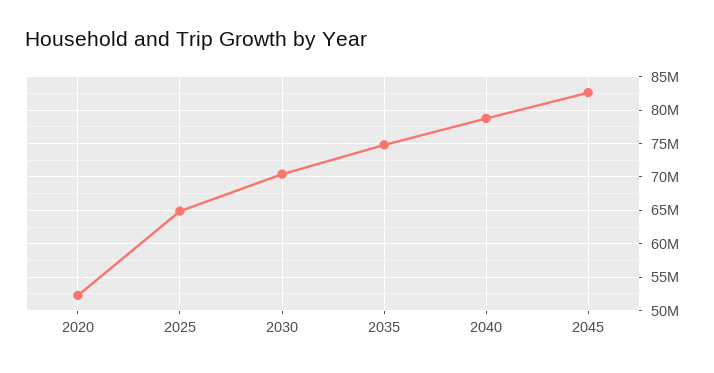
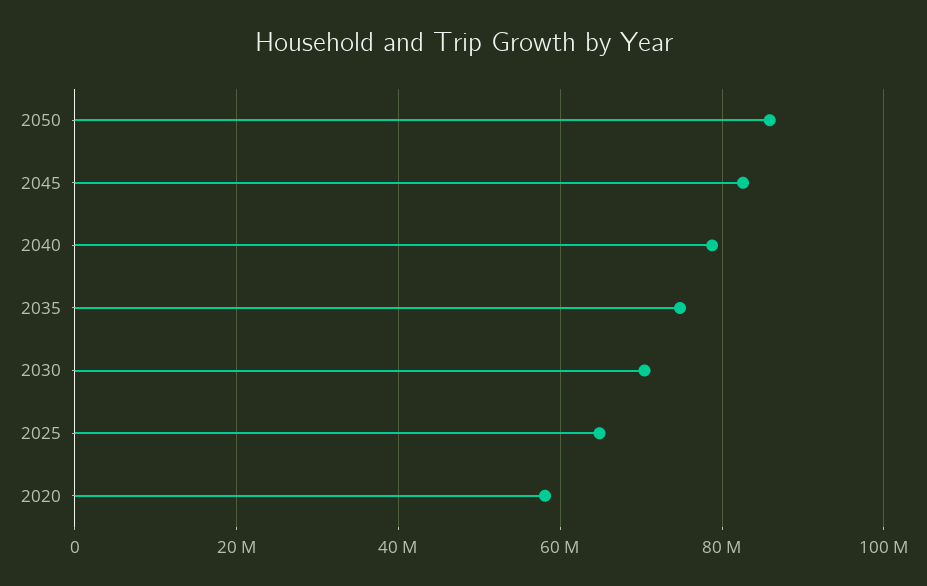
2020: 52000000 -> 58000000
2050: none -> 86000000

